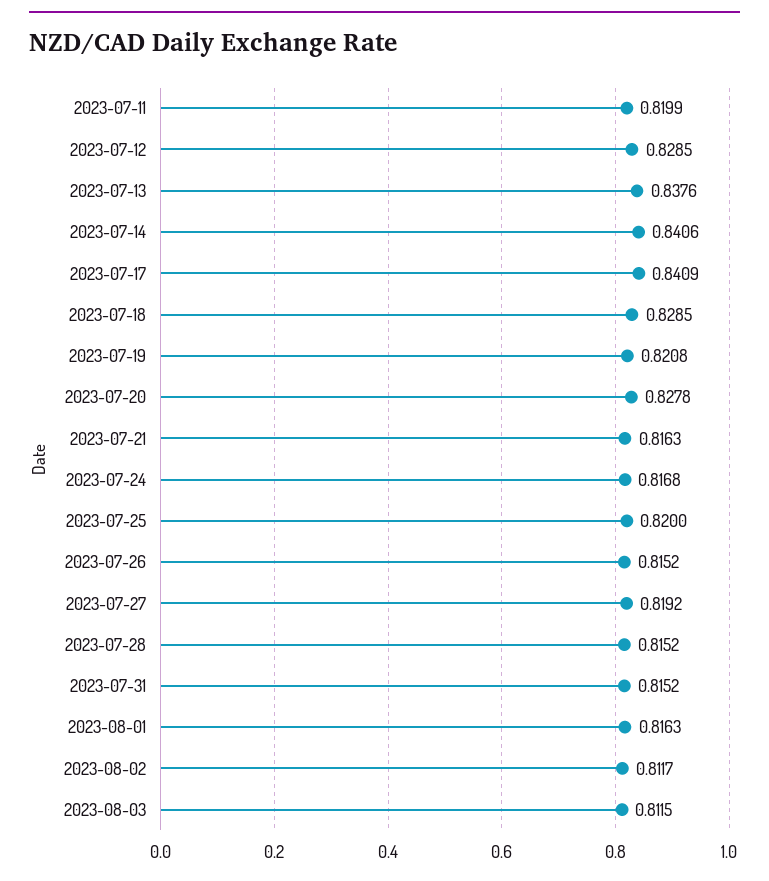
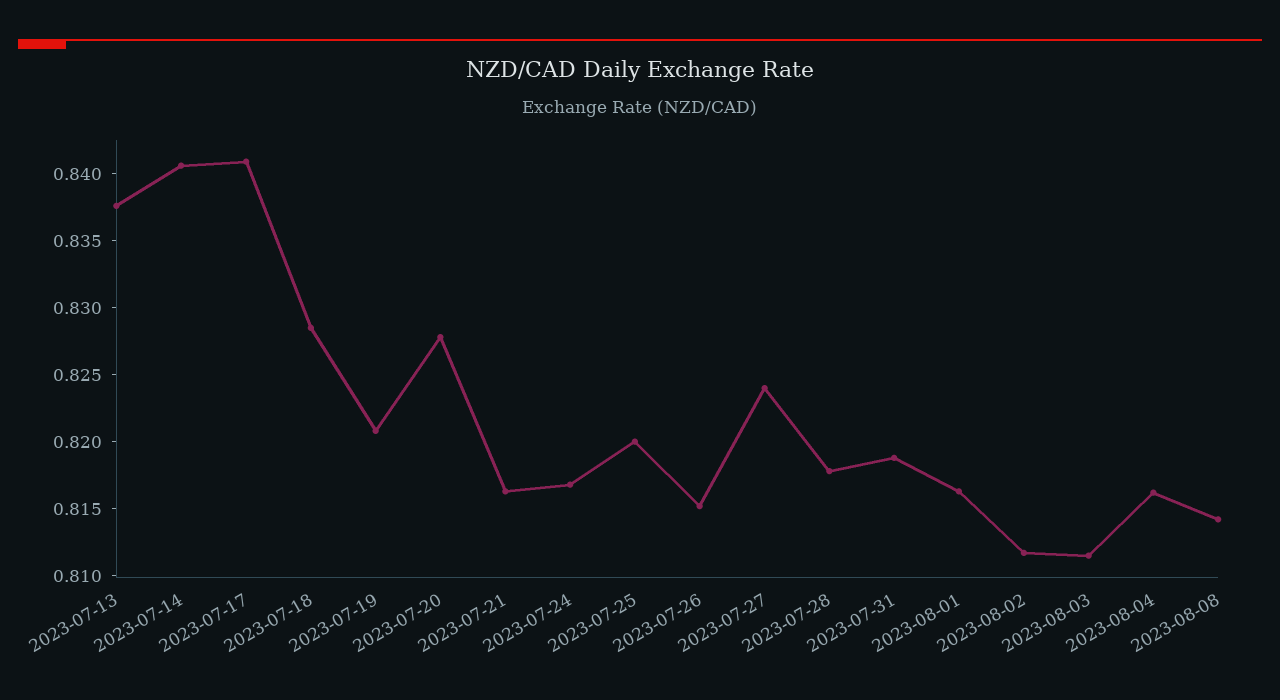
2023-07-11: 0.8199 -> none
2023-07-12: 0.8285 -> none
2023-07-27: 0.8192 -> 0.824
2023-07-28: 0.8152 -> 0.818
2023-07-31: 0.8152 -> 0.819
2023-08-04: none -> 0.816
2023-08-08: none -> 0.814

